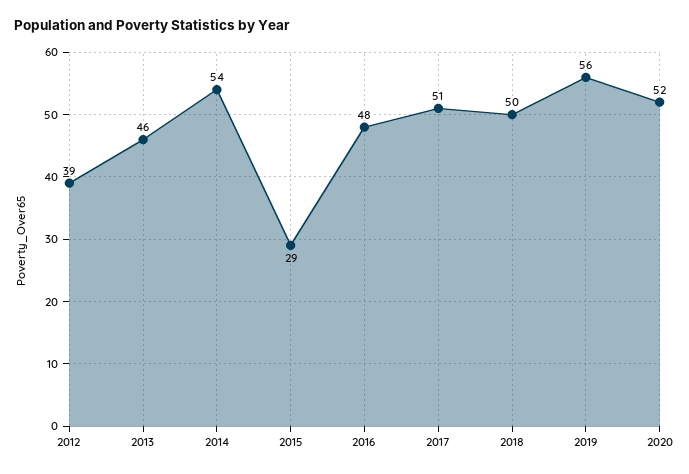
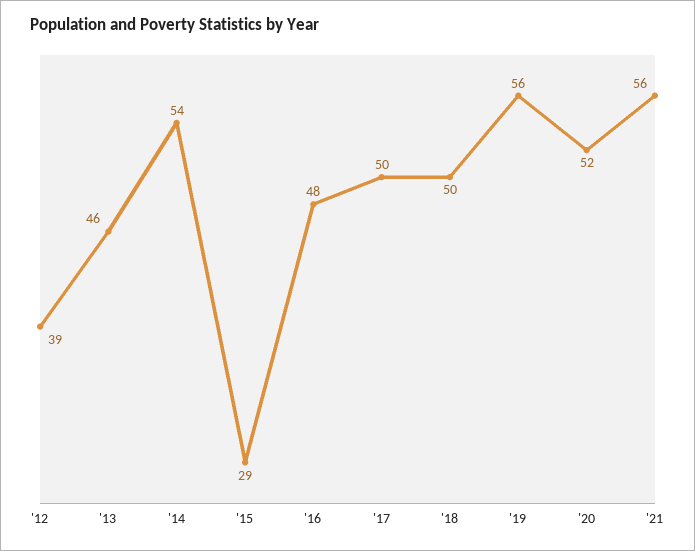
2017: 51 -> 50
'21: none -> 56

